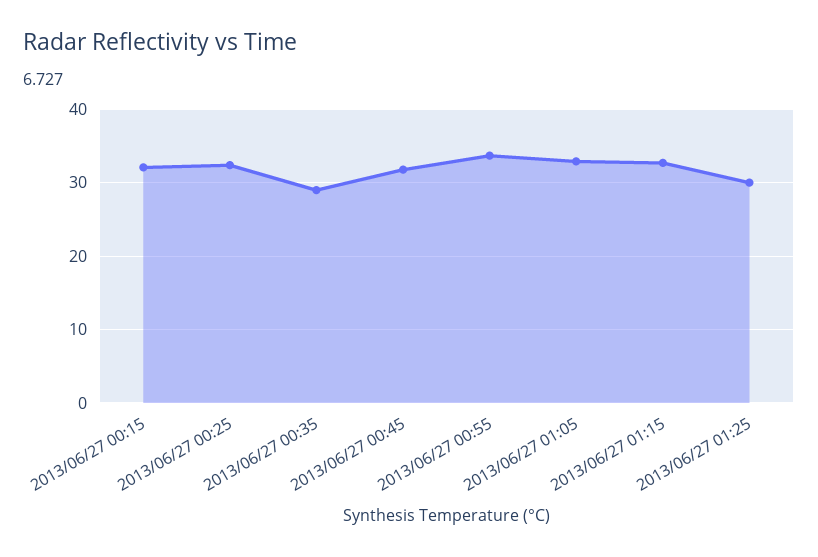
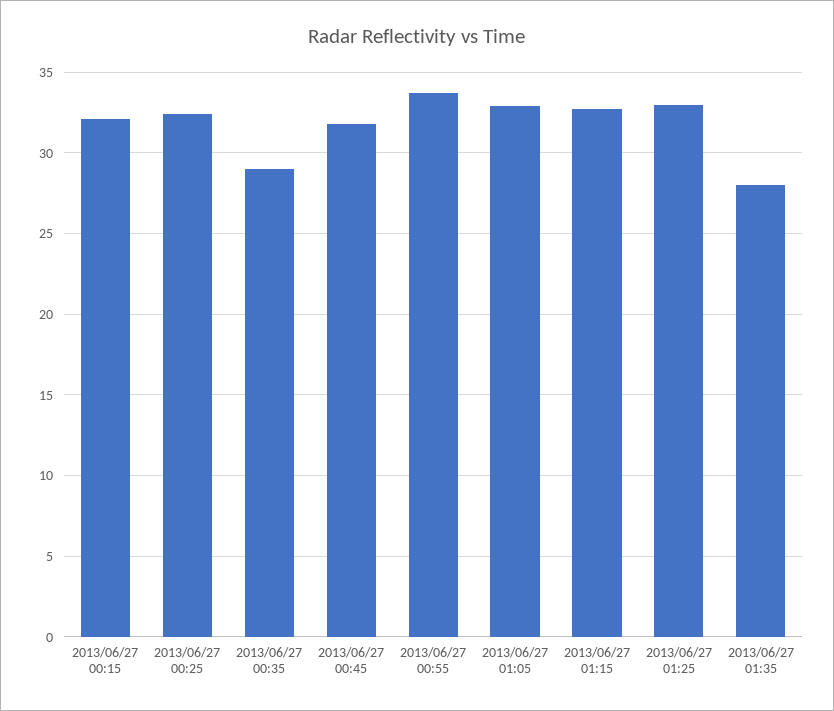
2013/06/27 01:25: 30 -> 33
2013/06/27 01:35: none -> 28

